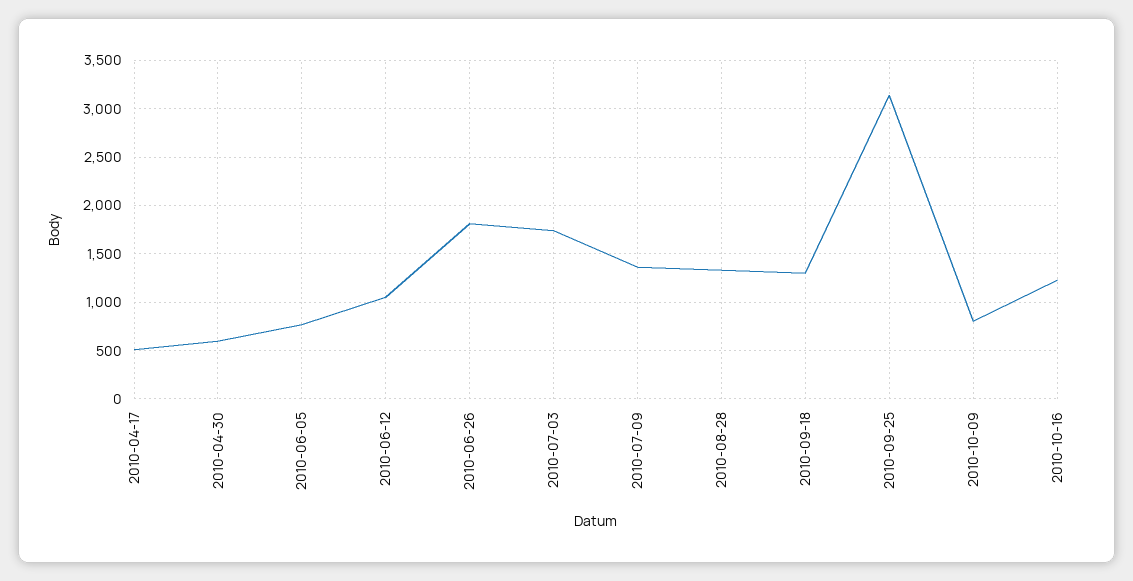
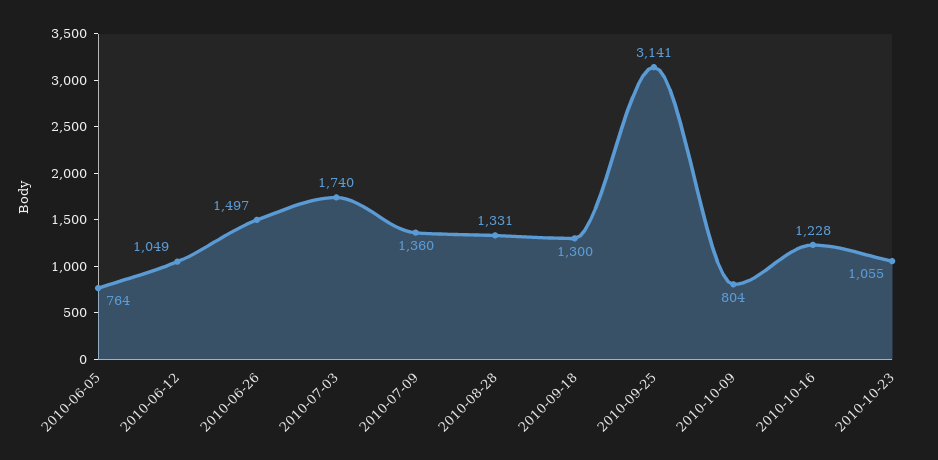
2010-04-17: 500 -> none
2010-04-30: 600 -> none
2010-06-26: 1800 -> 1497
2010-10-23: none -> 1055

